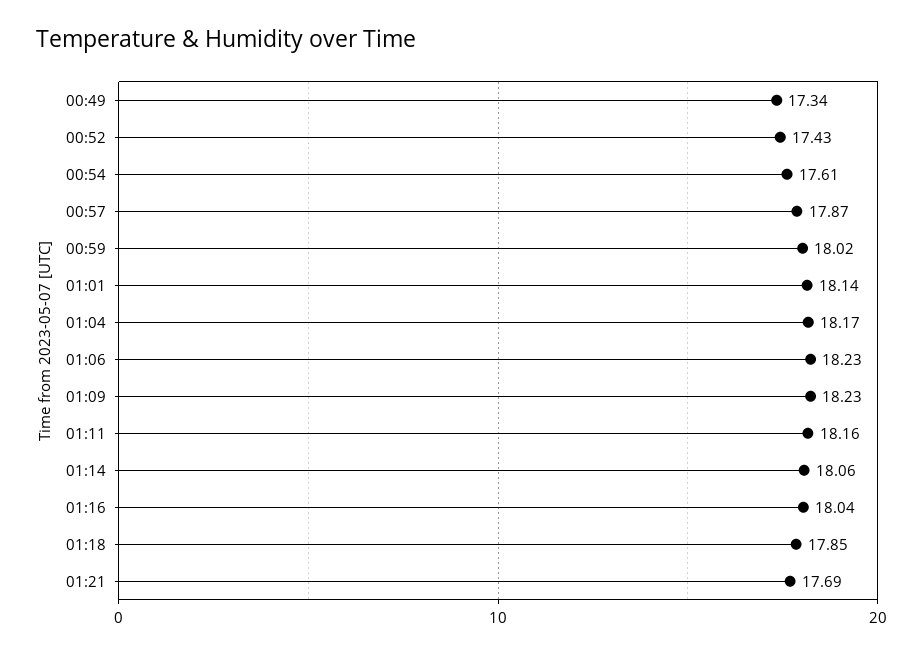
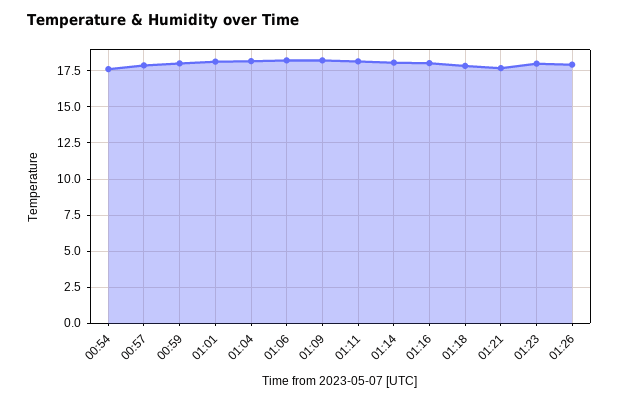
00:49: 17.34 -> none
00:52: 17.43 -> none
01:23: none -> 18
01:26: none -> 18

